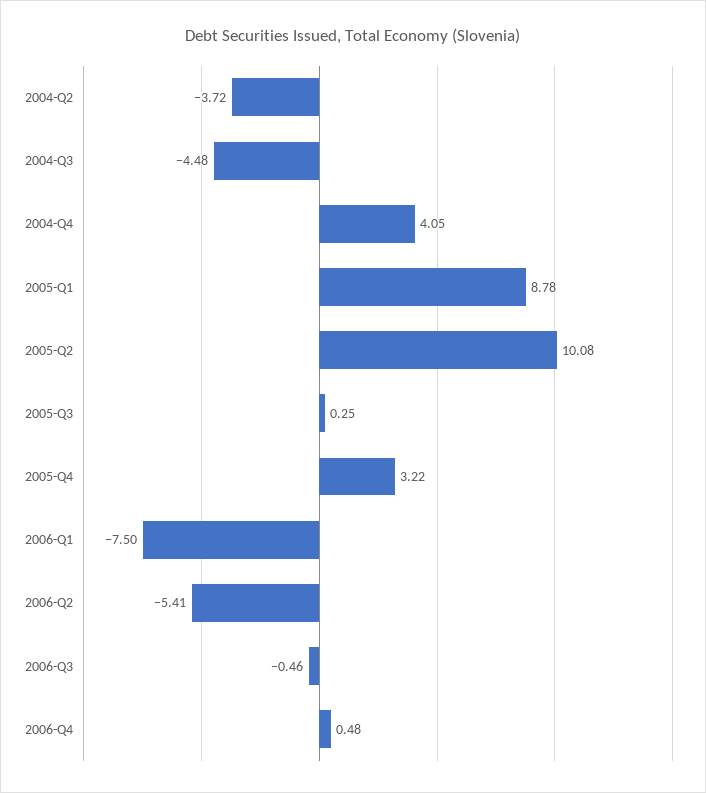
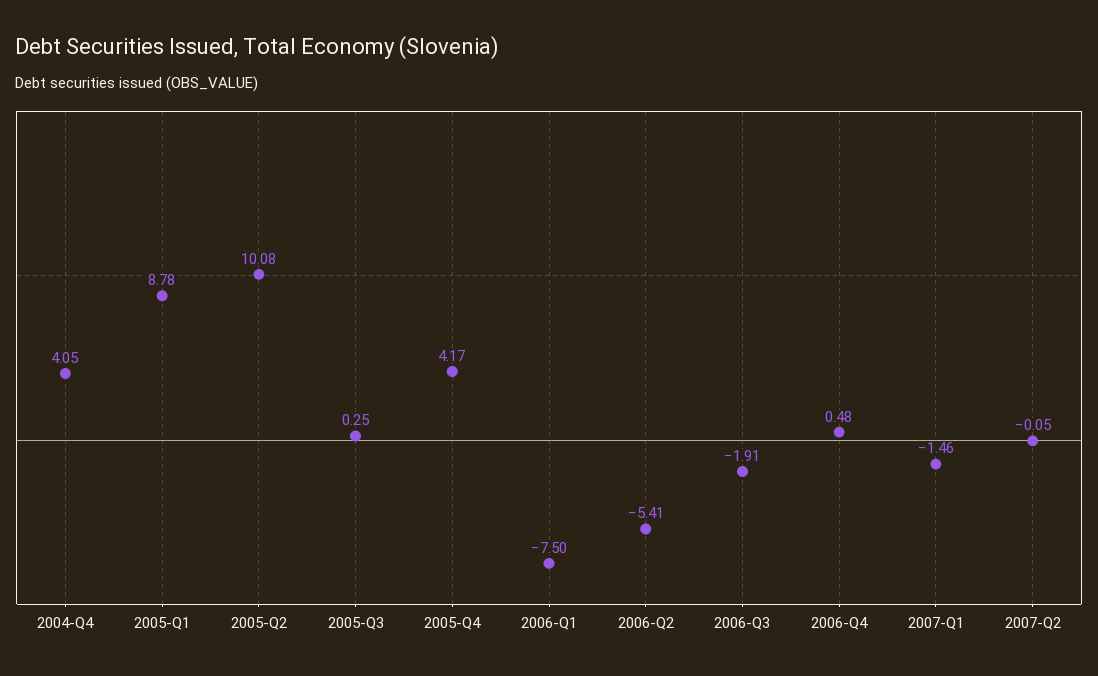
2004-Q2: -3.72 -> none
2004-Q3: -4.48 -> none
2005-Q4: 3.22 -> 4.17
2006-Q3: -0.46 -> -1.91
2007-Q1: none -> -1.46
2007-Q2: none -> -0.05

